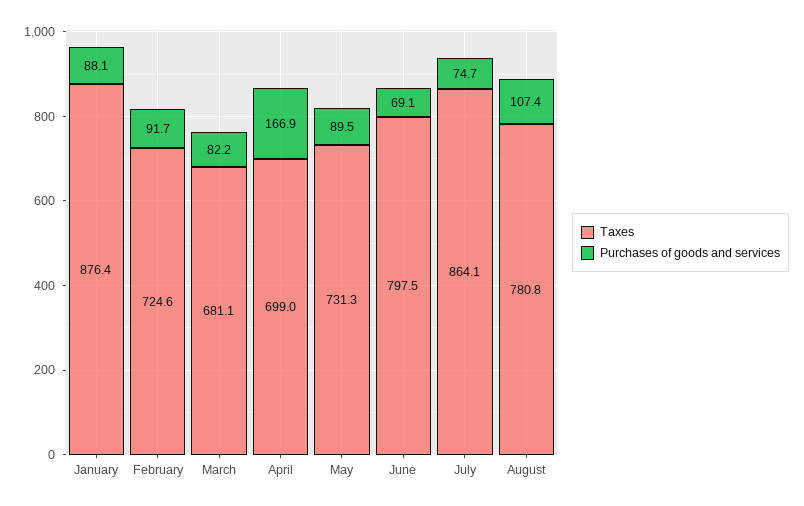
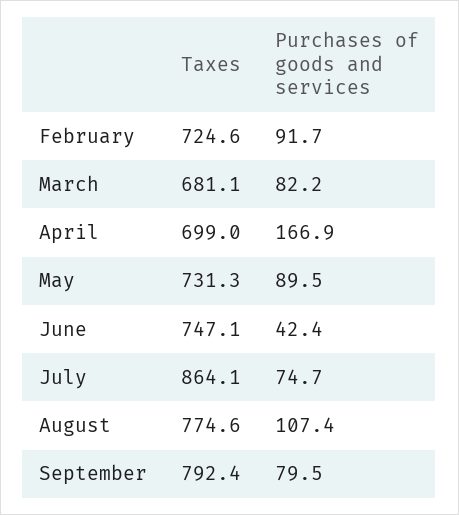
Taxes, January: 876.4 -> none
Purchases of goods and services, January: 88.1 -> none
Taxes, June: 797.5 -> 747.1
Purchases of goods and services, June: 69.1 -> 42.4
Taxes, August: 780.8 -> 774.6
Taxes, September: none -> 792.4
Purchases of goods and services, September: none -> 79.5

